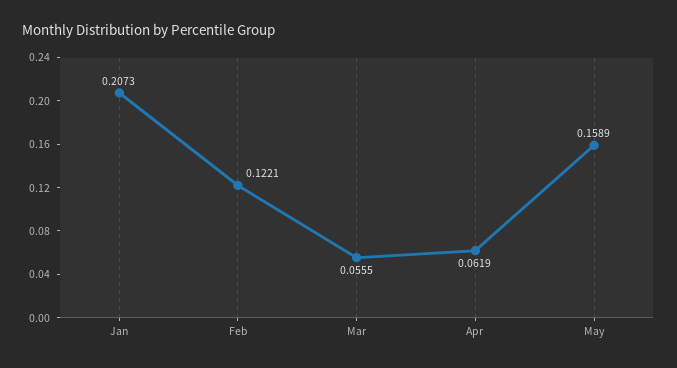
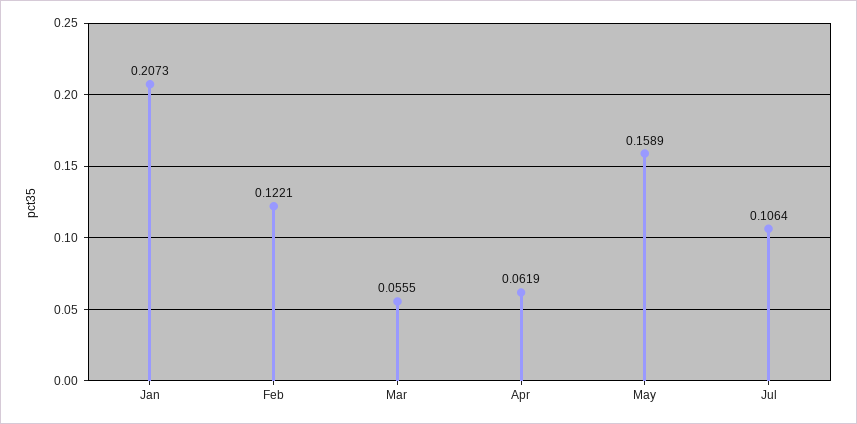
Jul: none -> 0.1064

